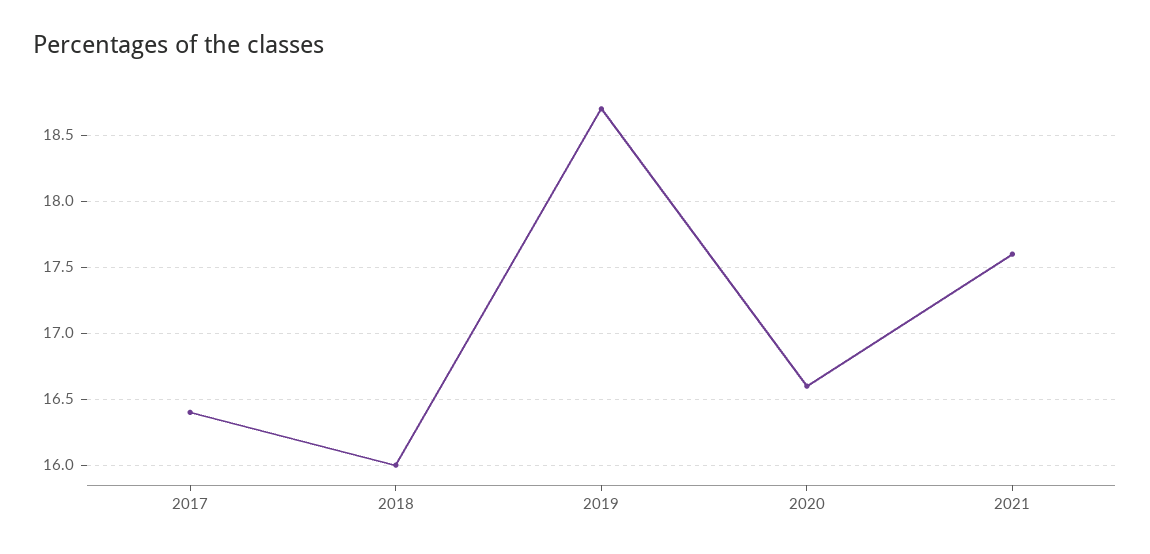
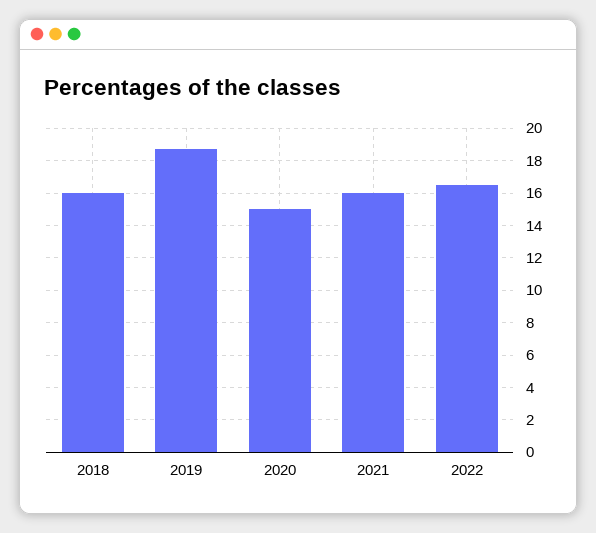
2017: 16.4 -> none
2020: 16.6 -> 15
2021: 17.6 -> 16
2022: none -> 16.5

